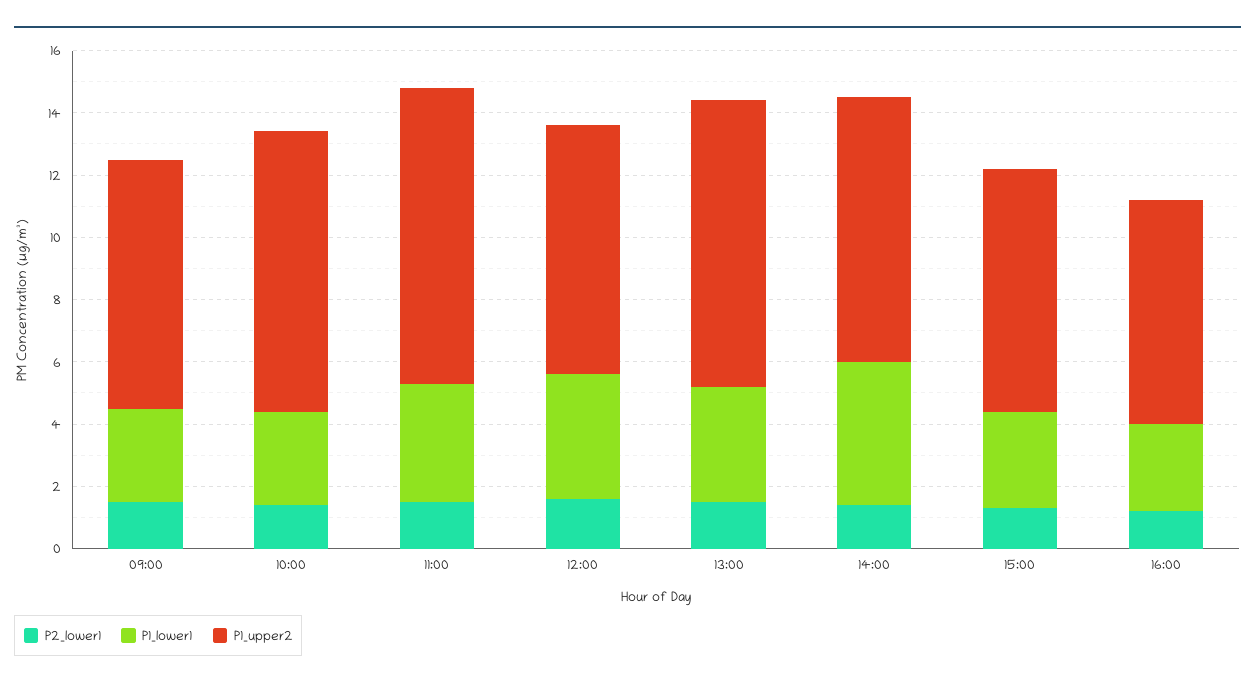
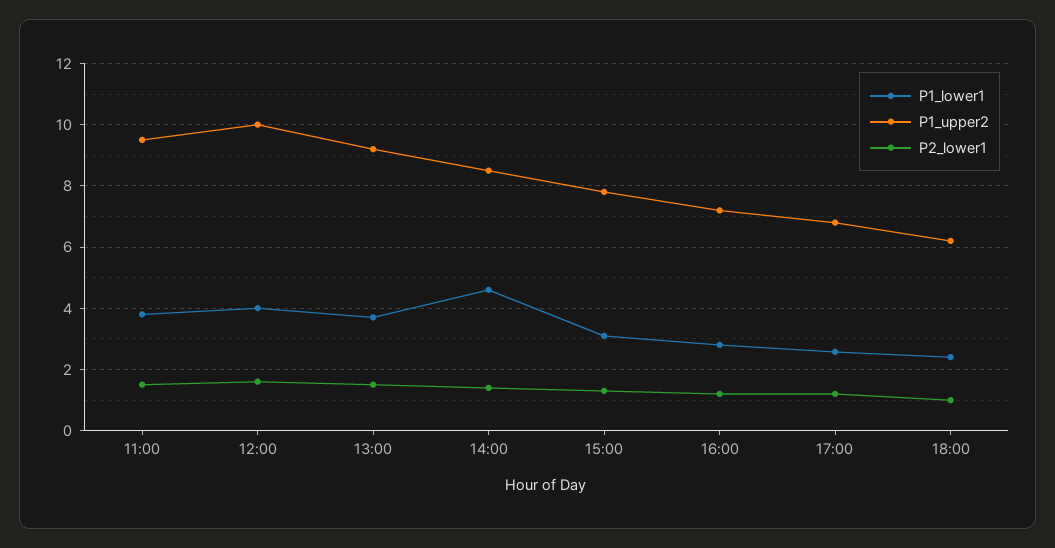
P2_lower1, 09:00: 1.5 -> none
P1_lower1, 09:00: 3 -> none
P1_upper2, 09:00: 8 -> none
P2_lower1, 10:00: 1.5 -> none
P1_lower1, 10:00: 3 -> none
P1_upper2, 10:00: 9 -> none
P1_upper2, 12:00: 8 -> 10
P1_lower1, 17:00: none -> 2.6
P1_upper2, 17:00: none -> 6.8
P2_lower1, 17:00: none -> 1.2
P1_lower1, 18:00: none -> 2.4
P1_upper2, 18:00: none -> 6.2
P2_lower1, 18:00: none -> 1

